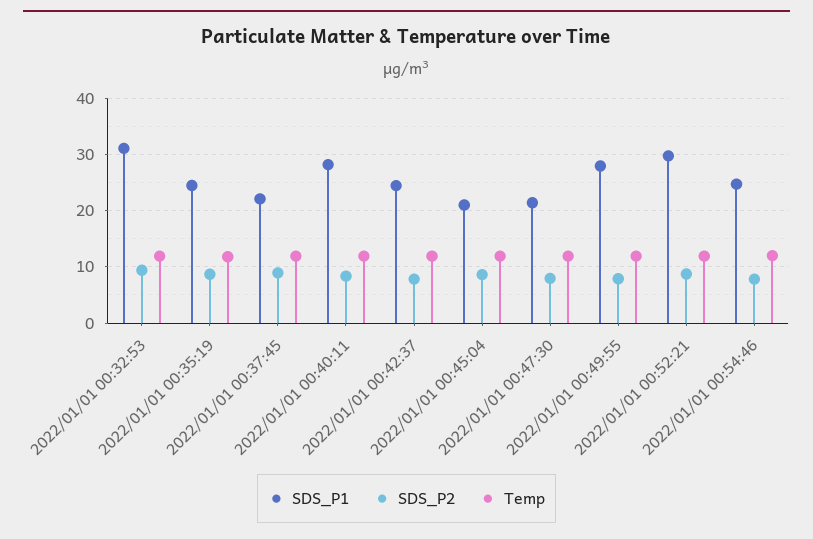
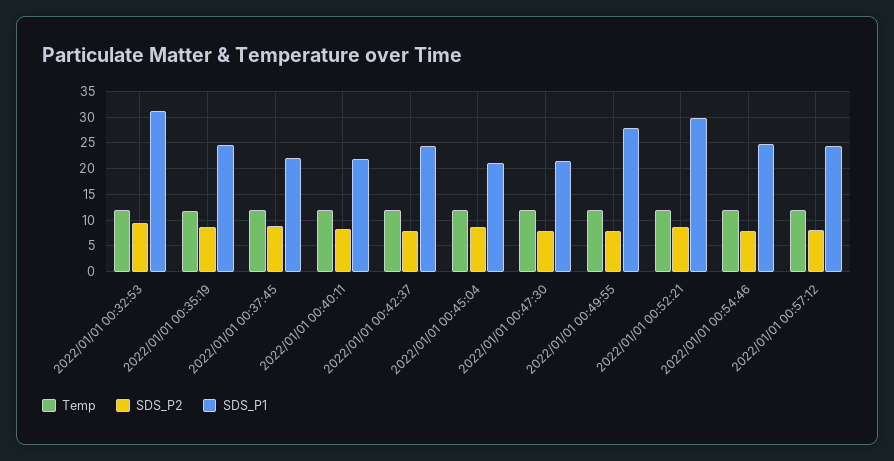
SDS_P1, 2022/01/01 00:40:11: 28 -> 22.5
Temp, 2022/01/01 00:57:12: none -> 12.5
SDS_P2, 2022/01/01 00:57:12: none -> 7.5
SDS_P1, 2022/01/01 00:57:12: none -> 25

